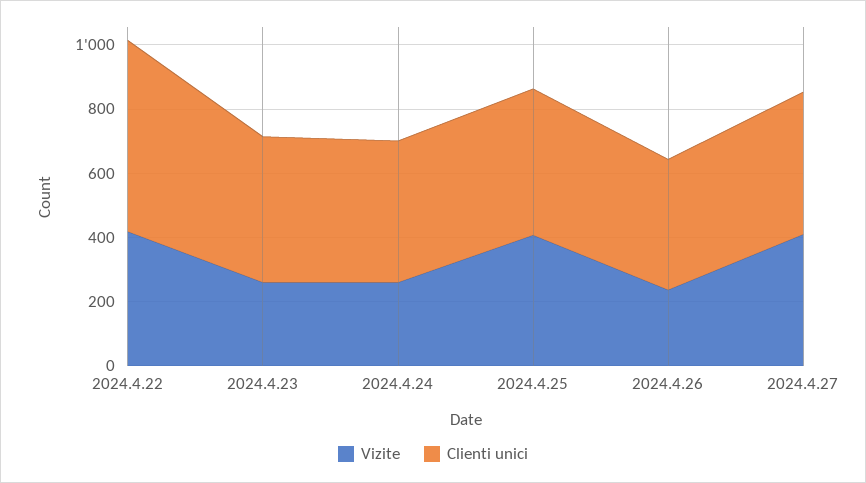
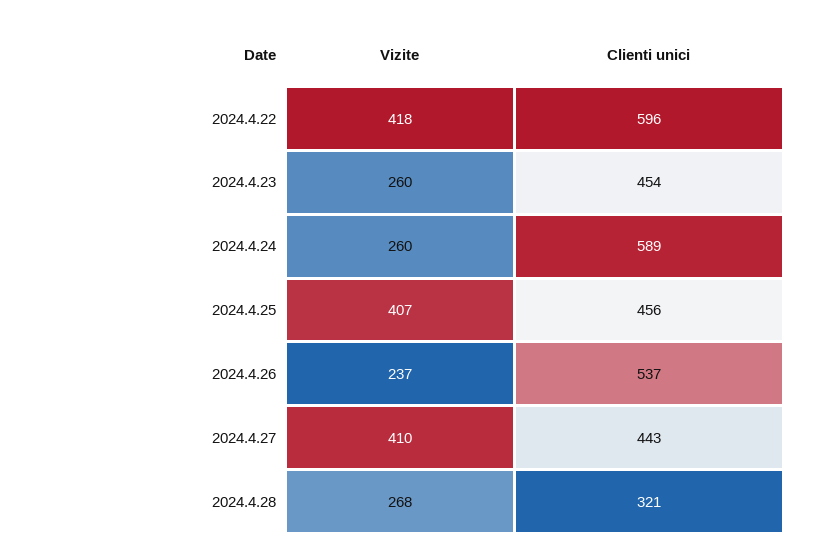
Clienti unici, 2024.4.24: 450 -> 589
Clienti unici, 2024.4.26: 400 -> 537
Vizite, 2024.4.28: none -> 268
Clienti unici, 2024.4.28: none -> 321

